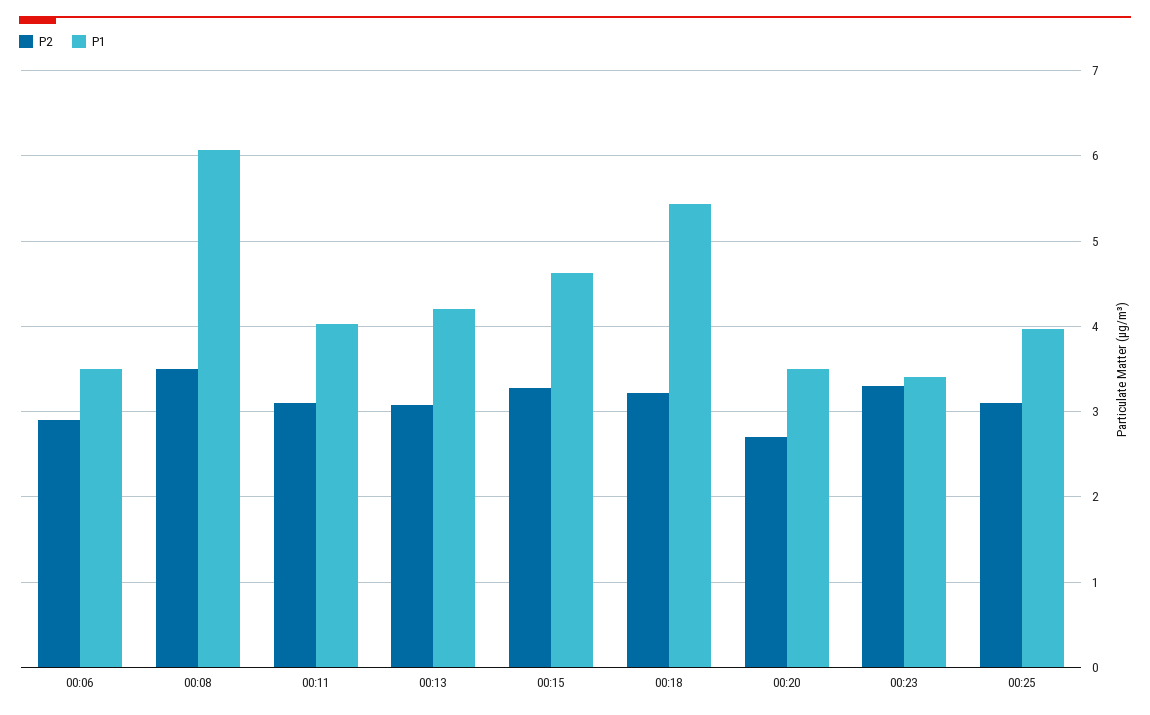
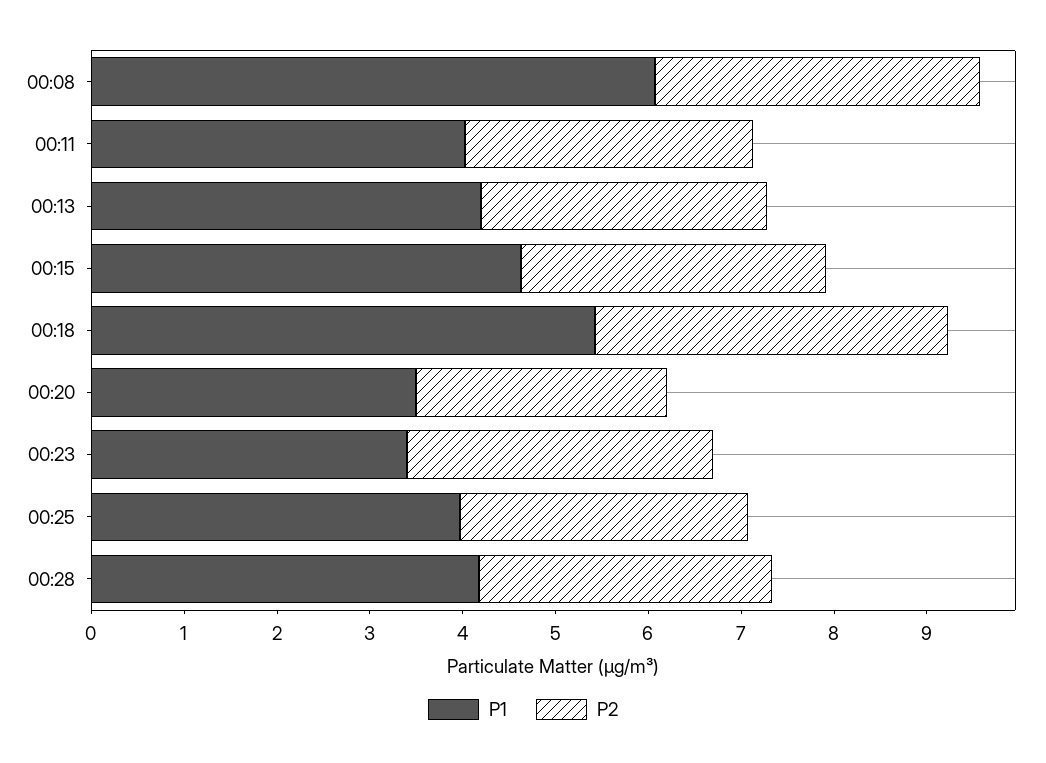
P2, 00:06: 2.9 -> none
P1, 00:06: 3.5 -> none
P2, 00:18: 3.2 -> 3.8
P1, 00:28: none -> 4.2
P2, 00:28: none -> 3.2

